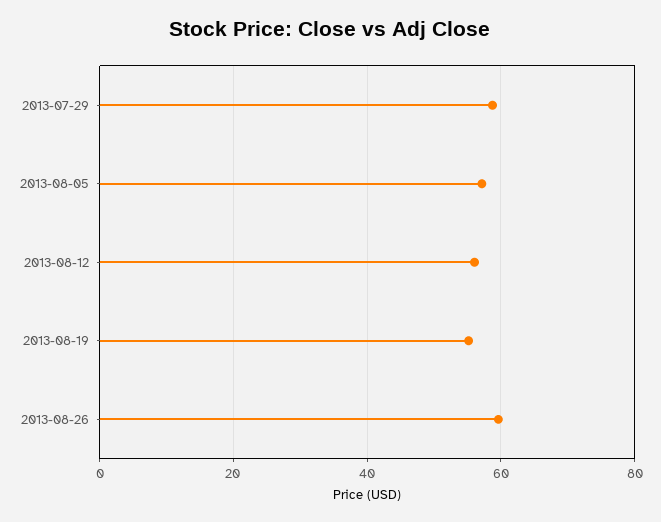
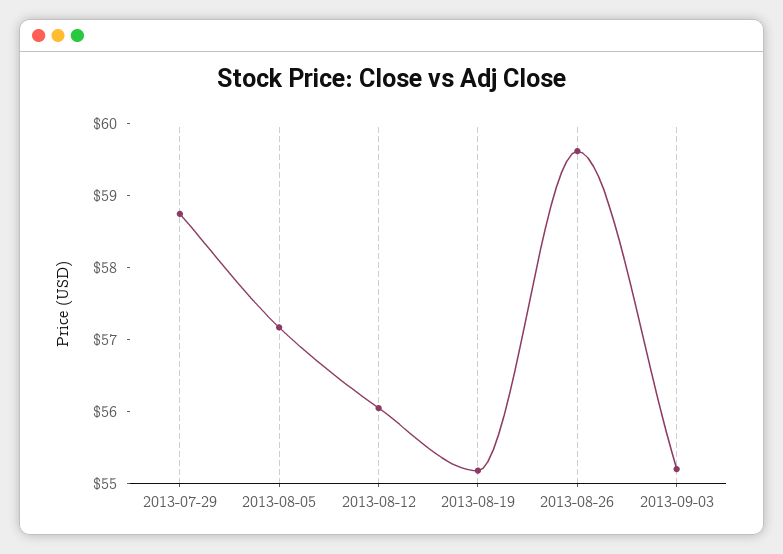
2013-09-03: none -> 55.2

